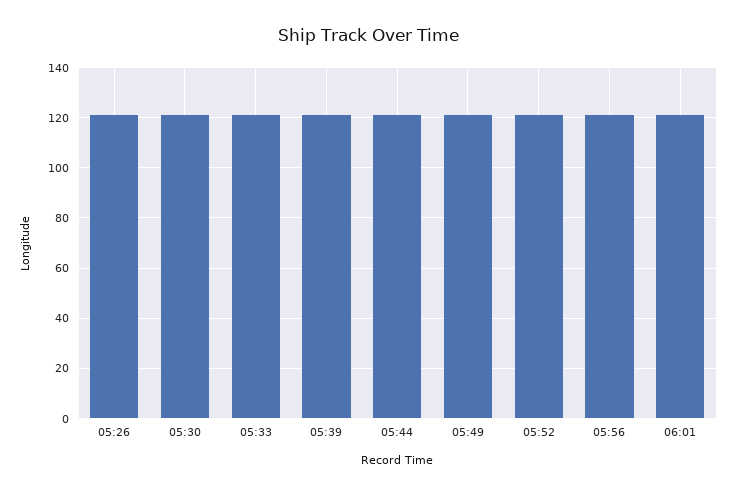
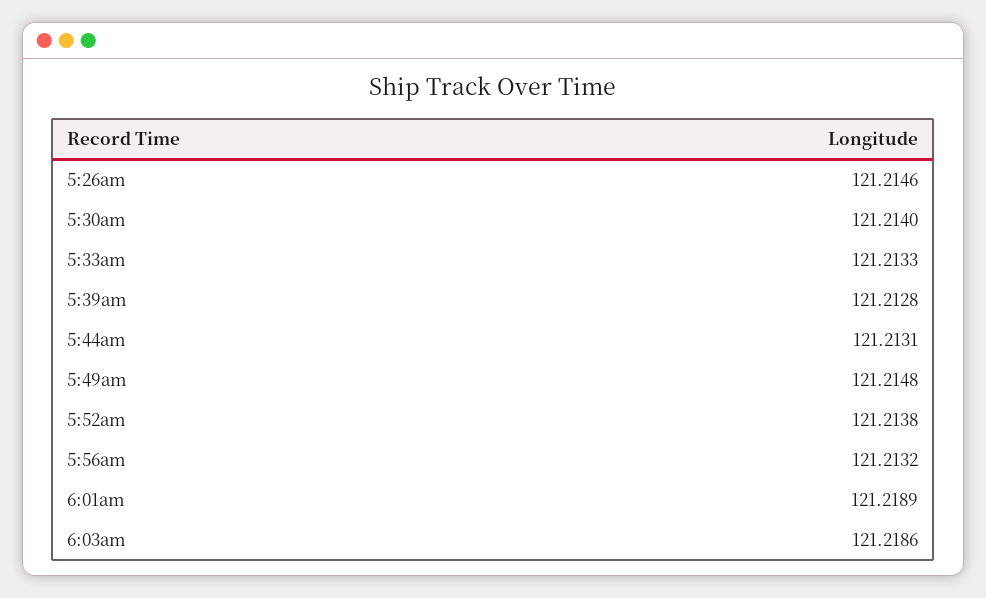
6:03am: none -> 121.2186

